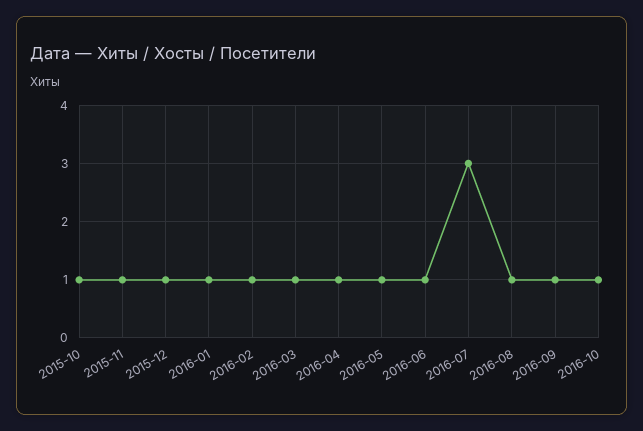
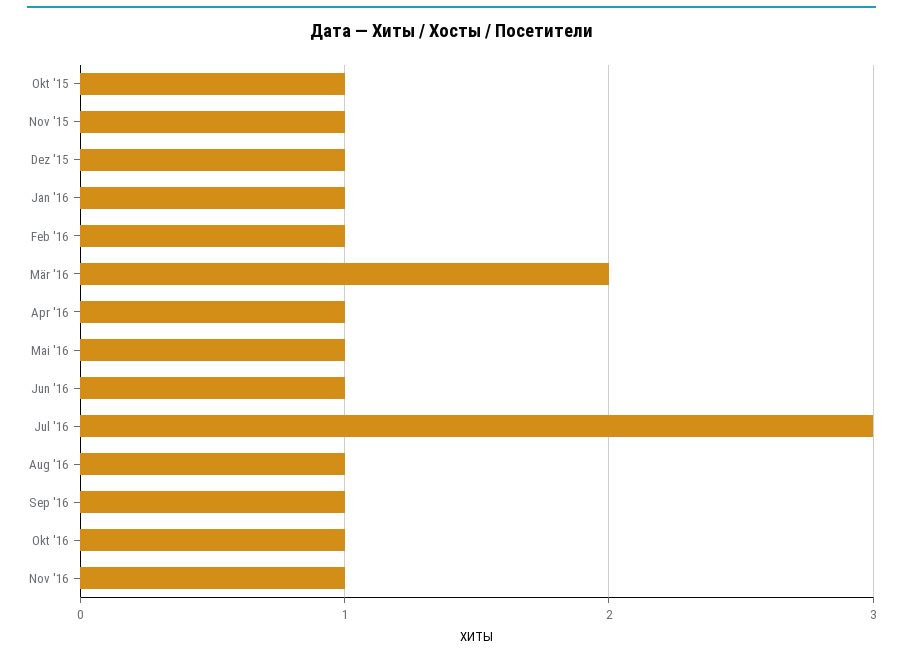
2016-03: 1 -> 2
Nov '16: none -> 1

